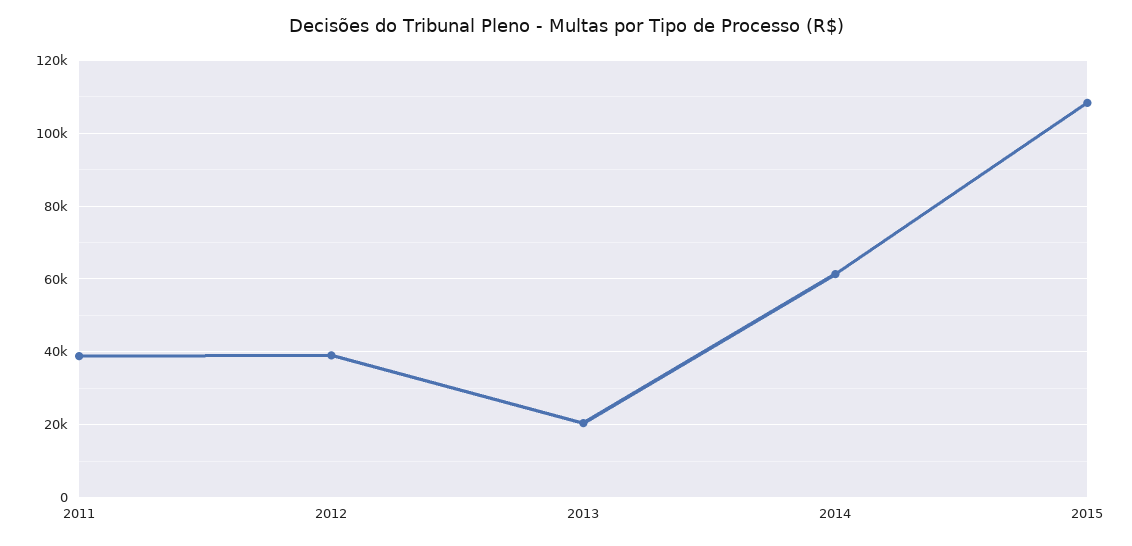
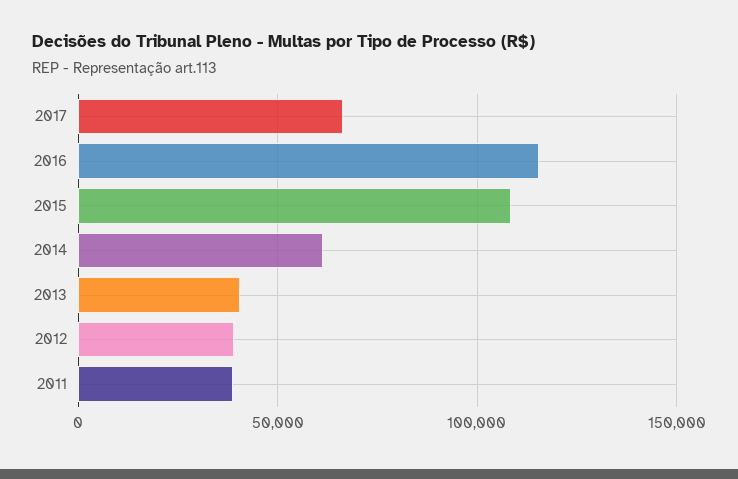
2013: 20000 -> 40000
2017: none -> 65000
2016: none -> 115000

